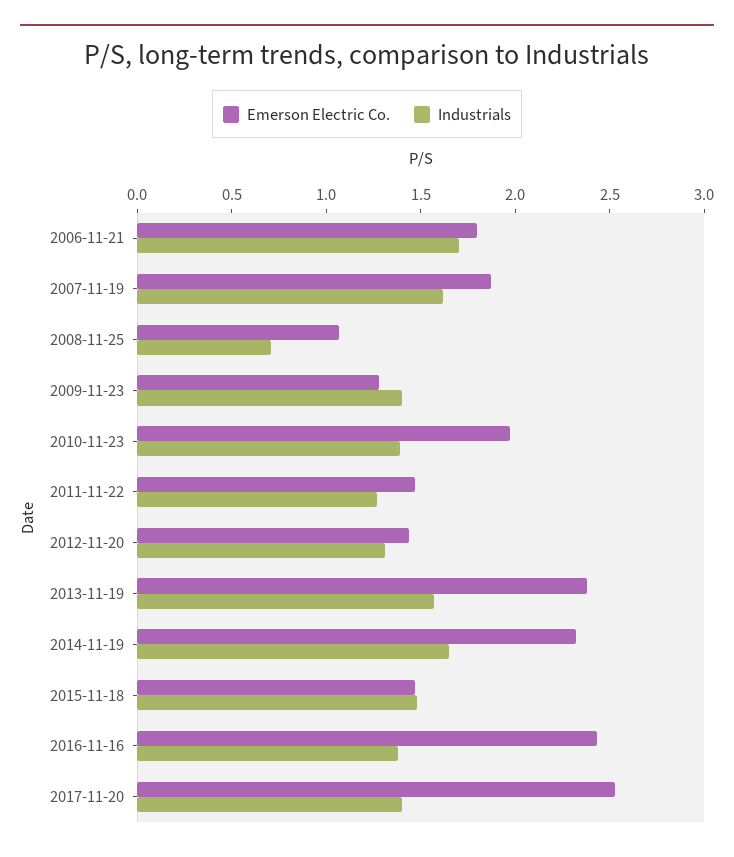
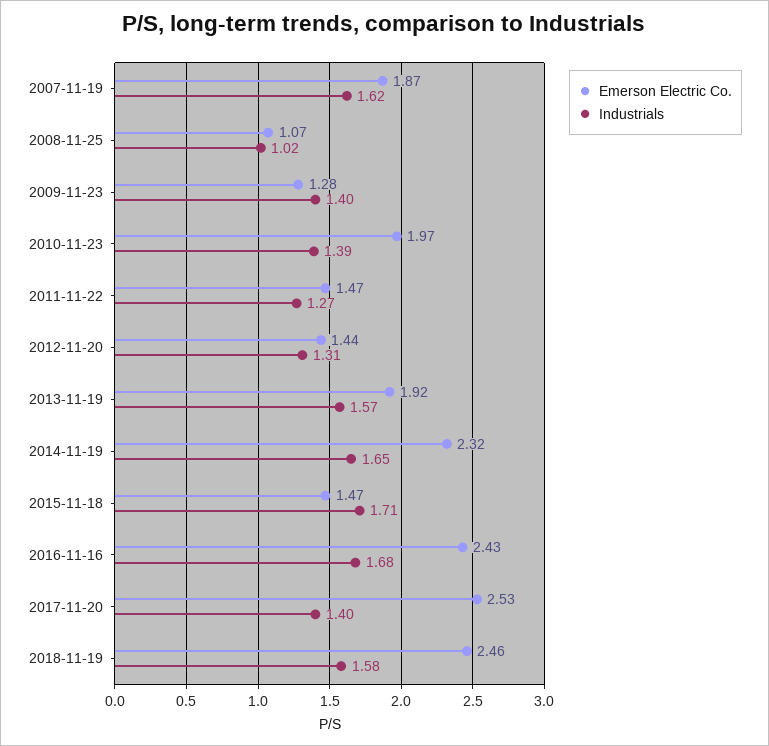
Emerson Electric Co., 2006-11-21: 1.8 -> none
Industrials, 2006-11-21: 1.7 -> none
Industrials, 2008-11-25: 0.7 -> 1.02
Emerson Electric Co., 2013-11-19: 2.4 -> 1.92
Industrials, 2015-11-18: 1.5 -> 1.71
Industrials, 2016-11-16: 1.4 -> 1.68
Emerson Electric Co., 2018-11-19: none -> 2.46
Industrials, 2018-11-19: none -> 1.58

